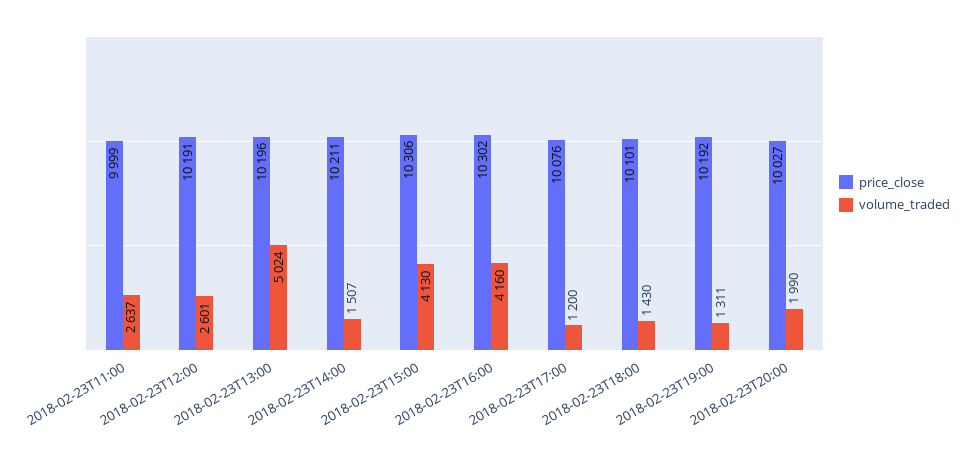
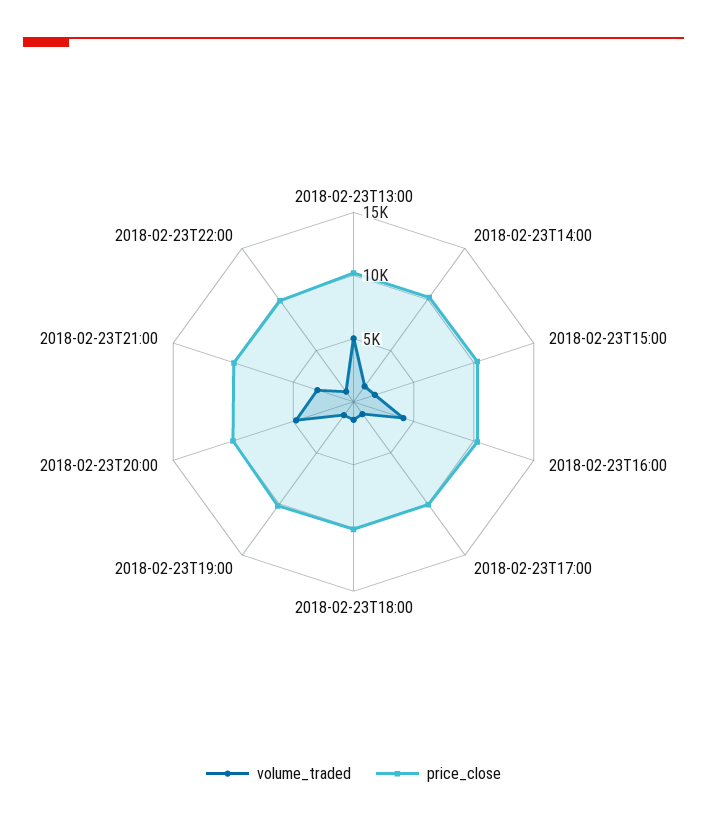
price_close, 2018-02-23T11:00: 9999 -> none
volume_traded, 2018-02-23T11:00: 2637 -> none
price_close, 2018-02-23T12:00: 10191 -> none
volume_traded, 2018-02-23T12:00: 2601 -> none
volume_traded, 2018-02-23T15:00: 4130 -> 2000
volume_traded, 2018-02-23T20:00: 1990 -> 5000
volume_traded, 2018-02-23T21:00: none -> 3000
price_close, 2018-02-23T21:00: none -> 10000
volume_traded, 2018-02-23T22:00: none -> 1000
price_close, 2018-02-23T22:00: none -> 10000

